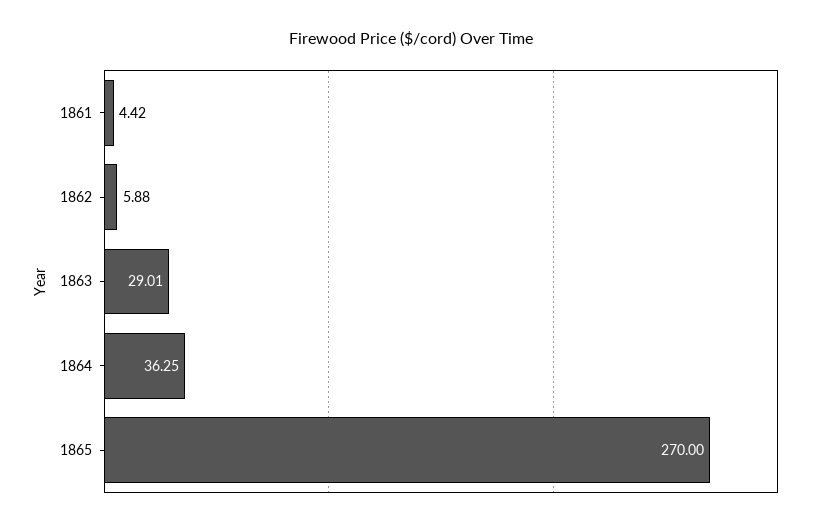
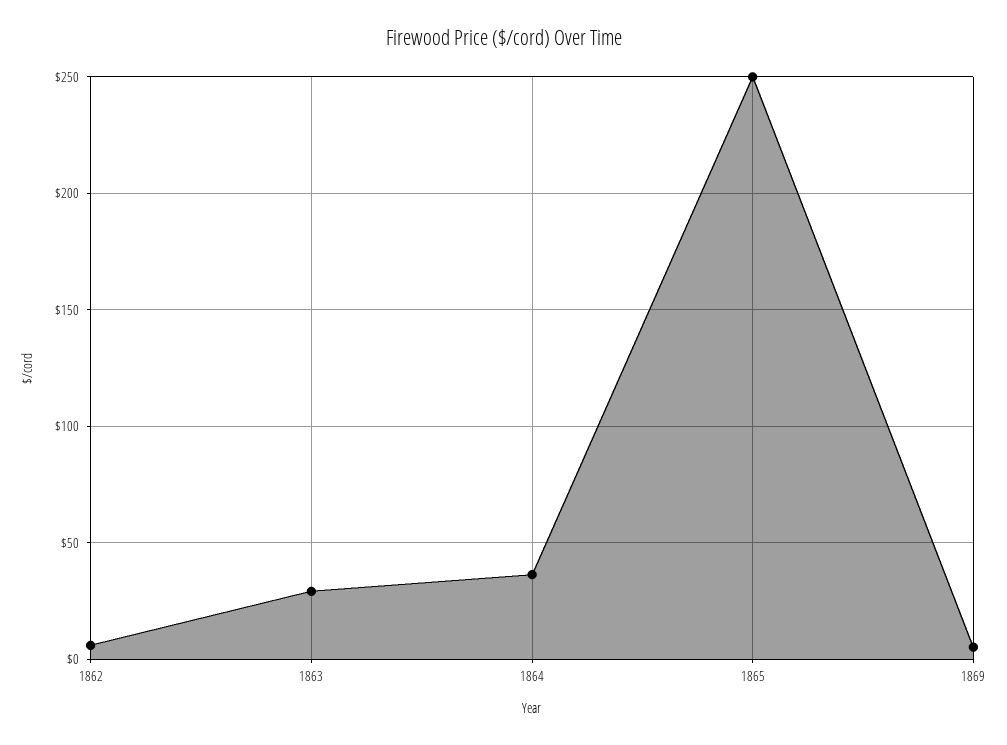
1861: 4.42 -> none
1865: 270 -> 250
1869: none -> 5

